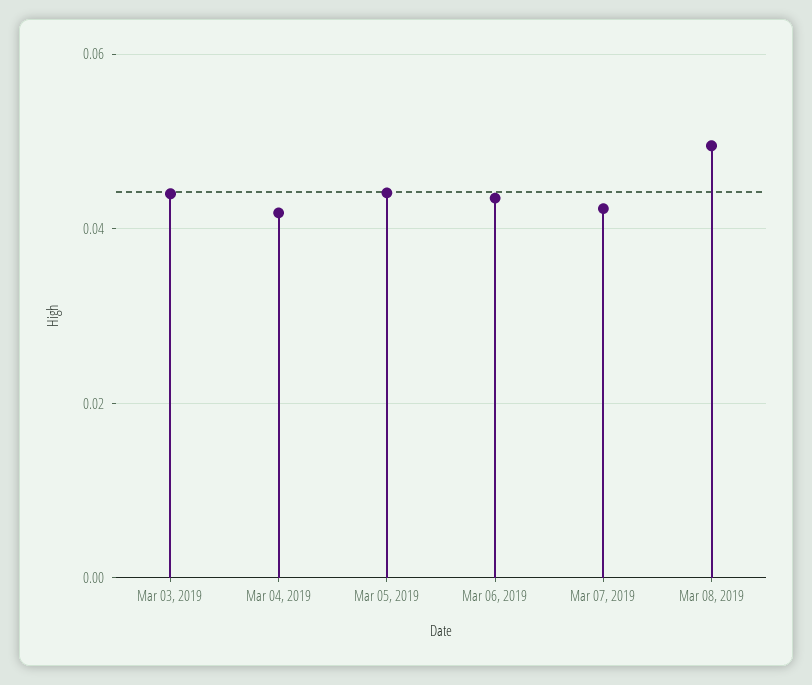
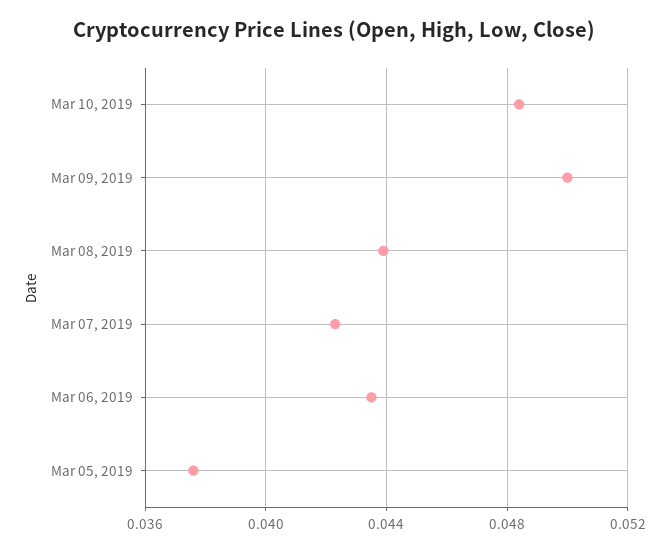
Mar 03, 2019: 0.044 -> none
Mar 04, 2019: 0.042 -> none
Mar 05, 2019: 0.044 -> 0.0375
Mar 08, 2019: 0.05 -> 0.044
Mar 10, 2019: none -> 0.0485
Mar 09, 2019: none -> 0.05

